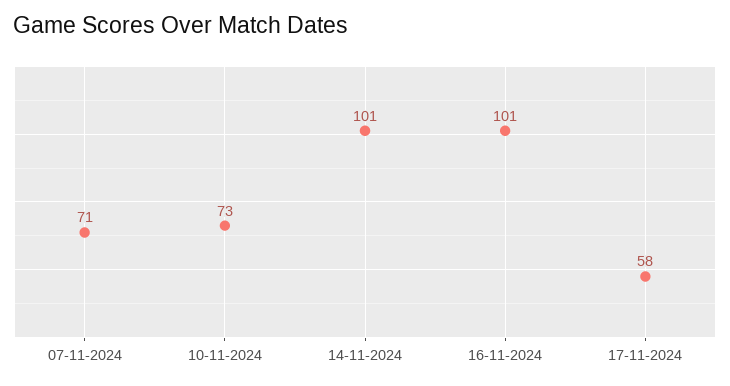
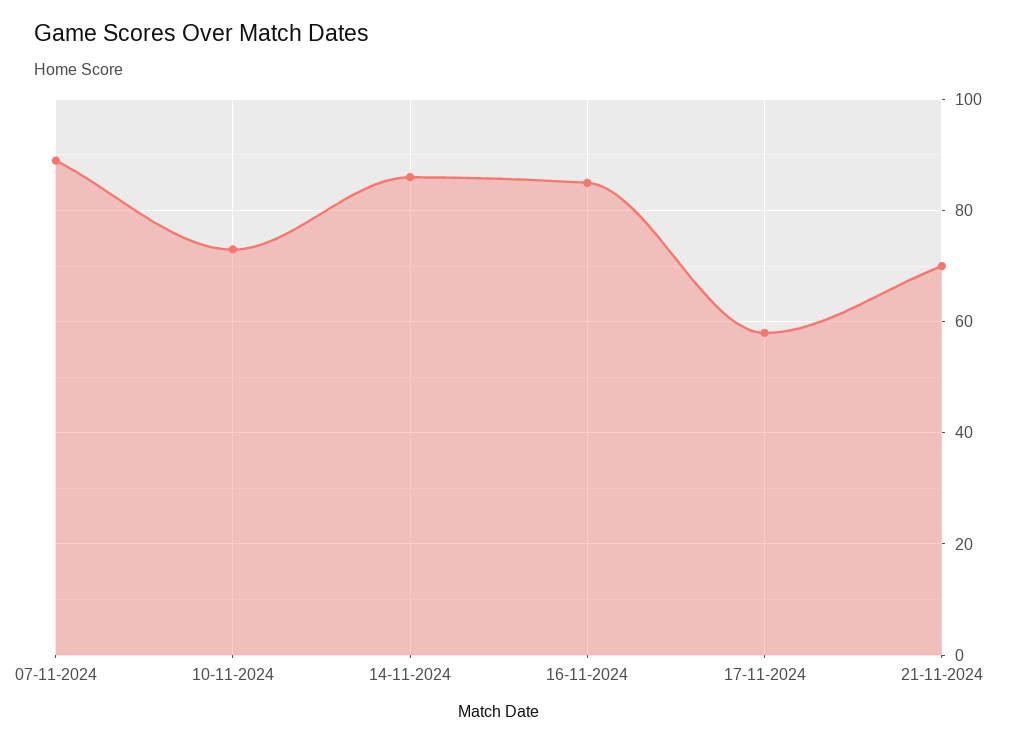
07-11-2024: 71 -> 90
14-11-2024: 101 -> 85
16-11-2024: 101 -> 85
21-11-2024: none -> 70

